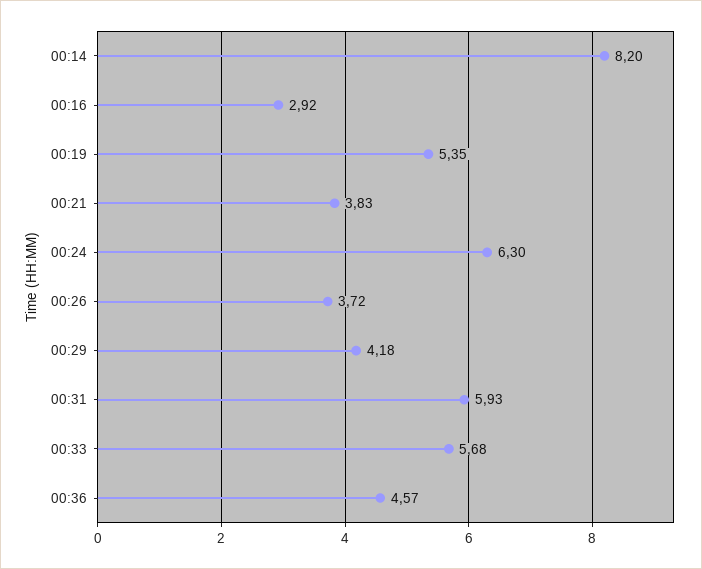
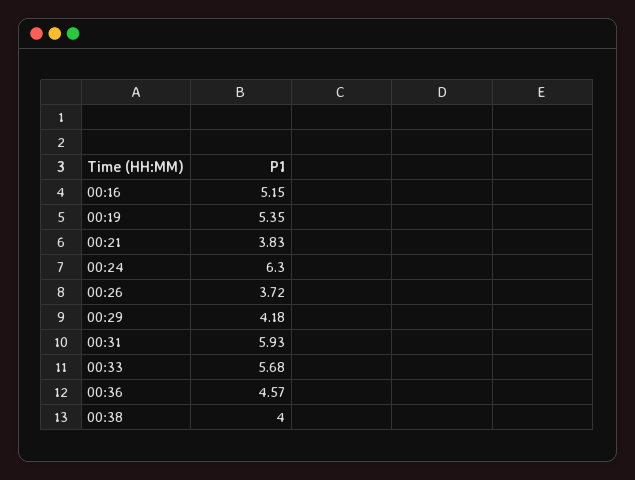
00:14: 8.2 -> none
00:16: 2.92 -> 5.15
00:38: none -> 4

